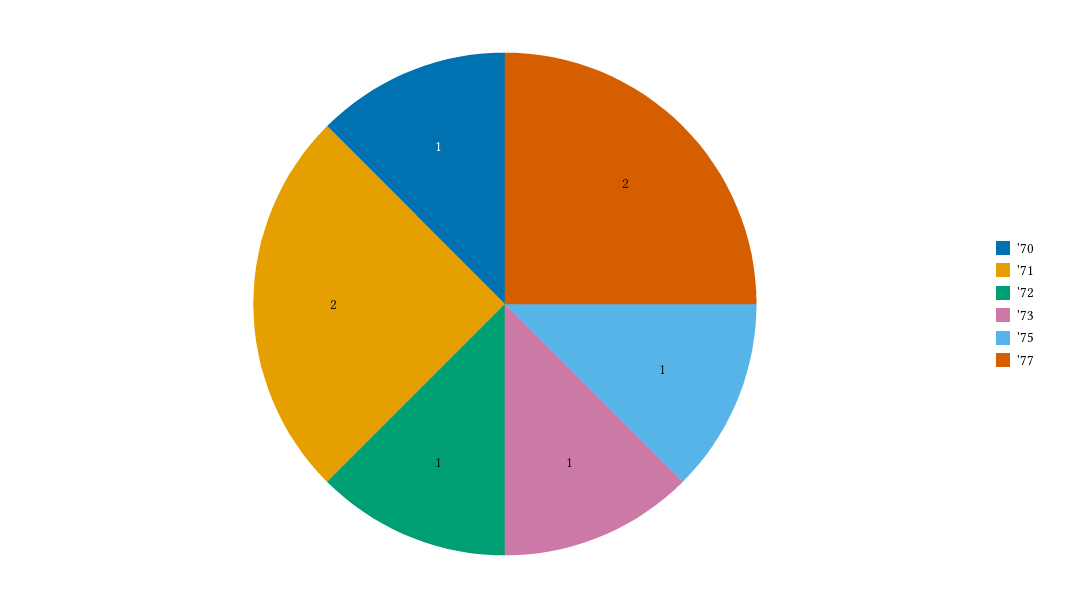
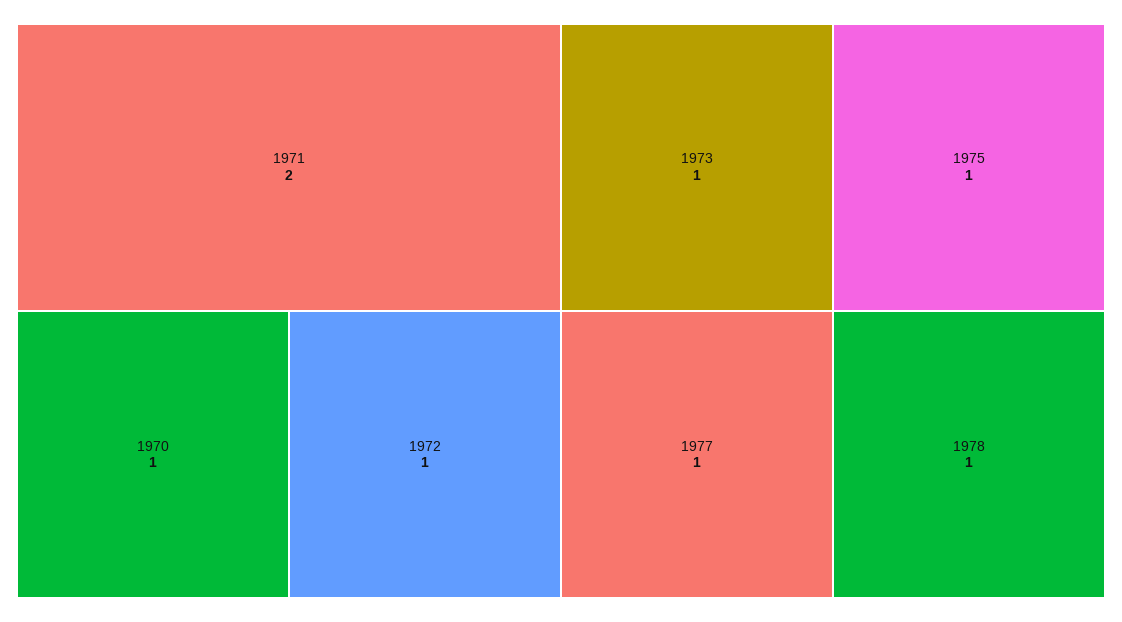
'77: 2 -> 1
1978: none -> 1

